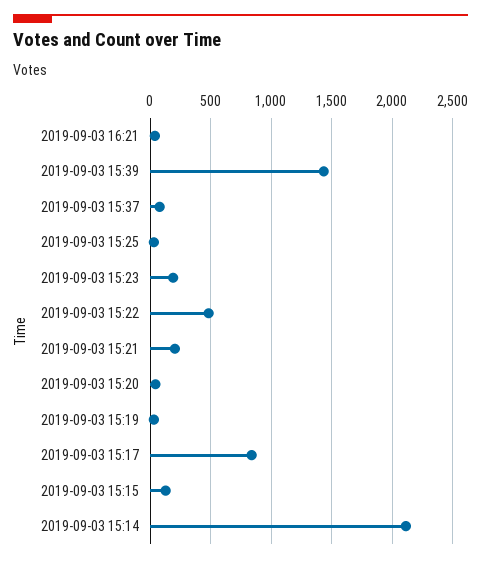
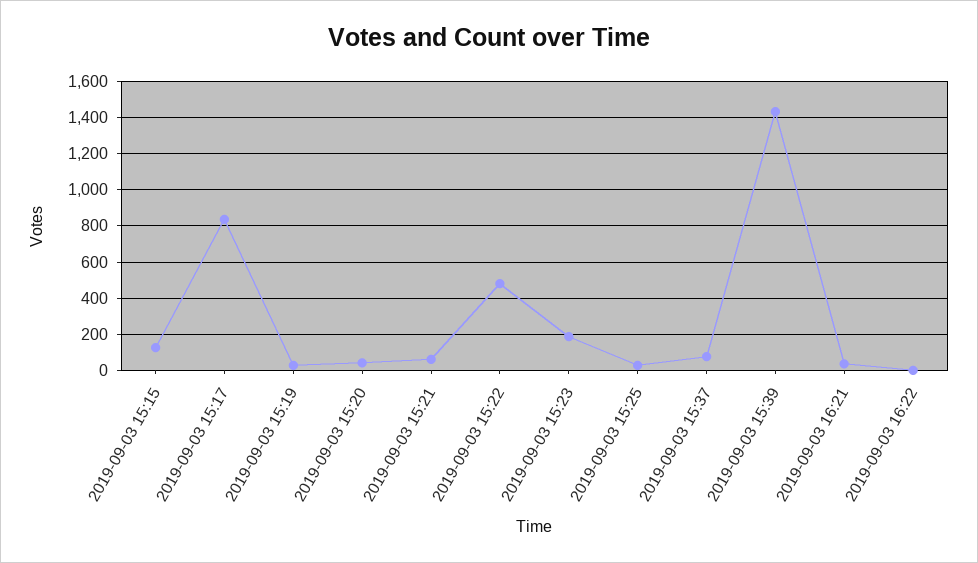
2019-09-03 15:21: 200 -> 50
2019-09-03 15:14: 2100 -> none
2019-09-03 16:22: none -> 0

